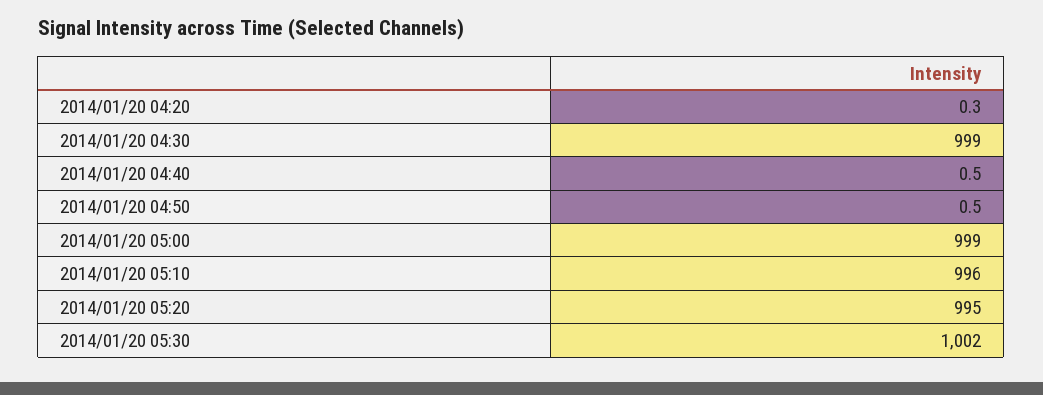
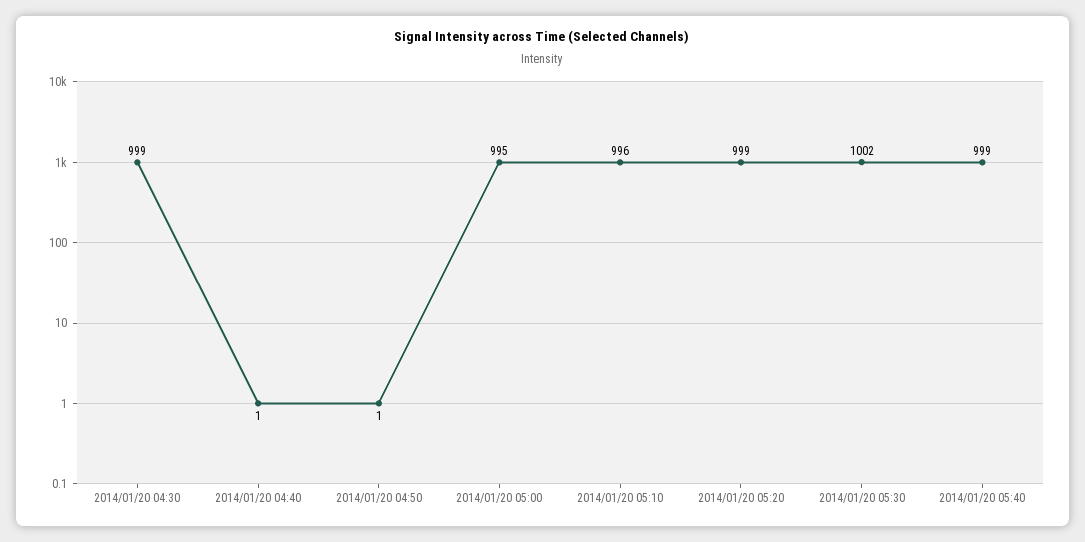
2014/01/20 04:20: 0.3 -> none
2014/01/20 05:00: 999 -> 995
2014/01/20 05:20: 995 -> 999
2014/01/20 05:40: none -> 999

